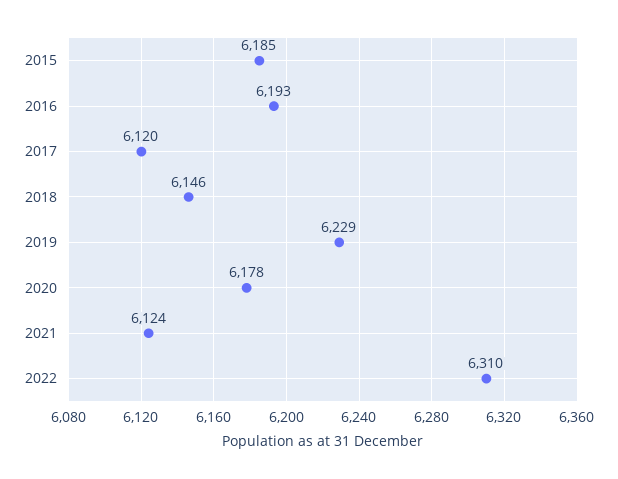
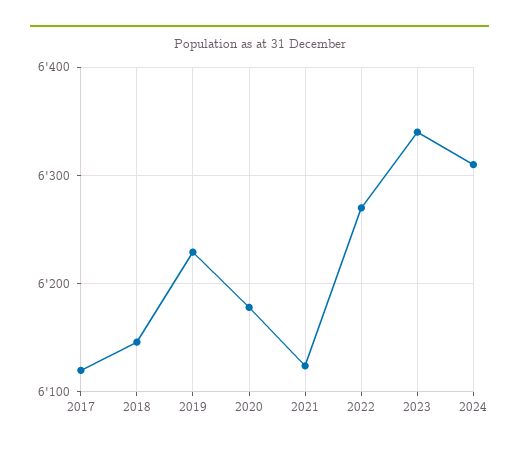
2015: 6185 -> none
2016: 6193 -> none
2022: 6310 -> 6270
2023: none -> 6340
2024: none -> 6310

